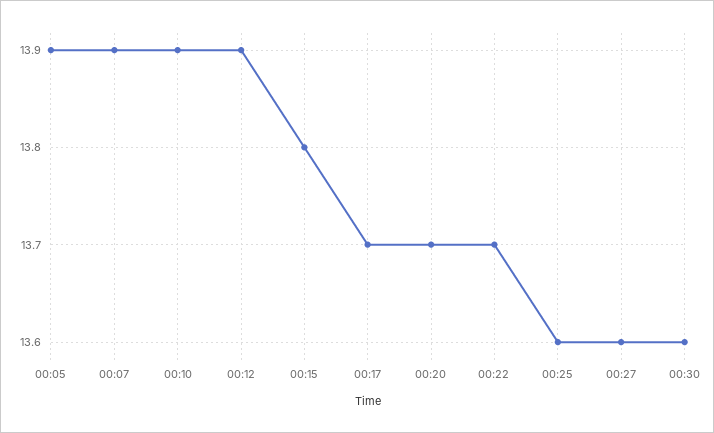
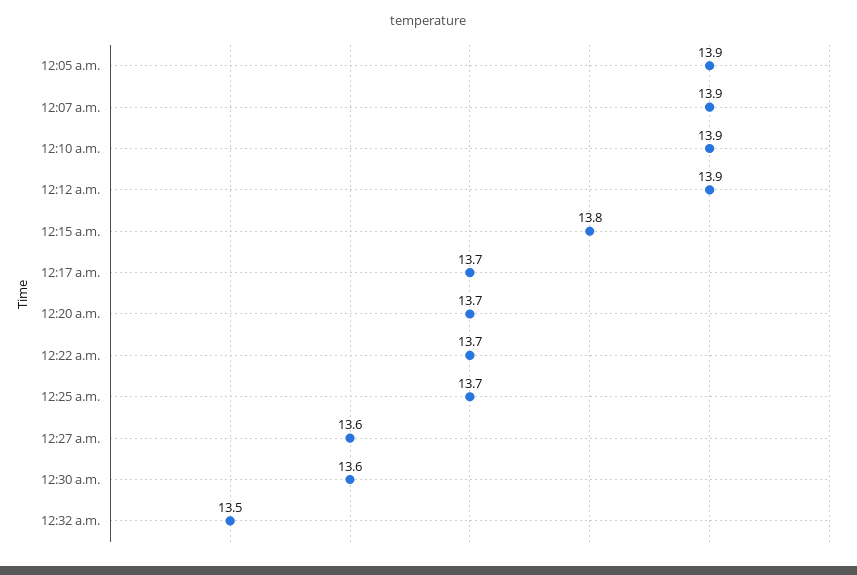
00:25: 13.6 -> 13.7
12:32 a.m.: none -> 13.5

